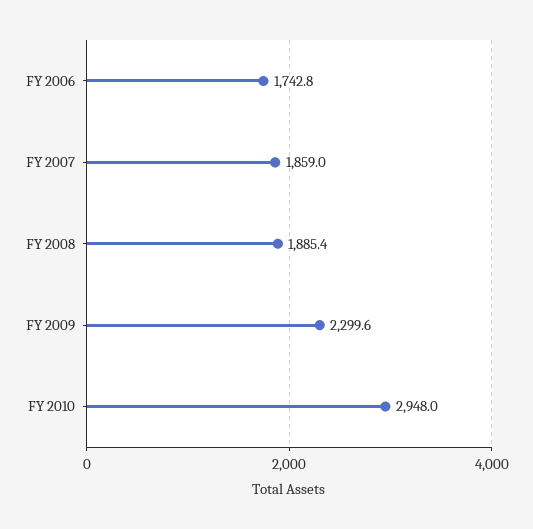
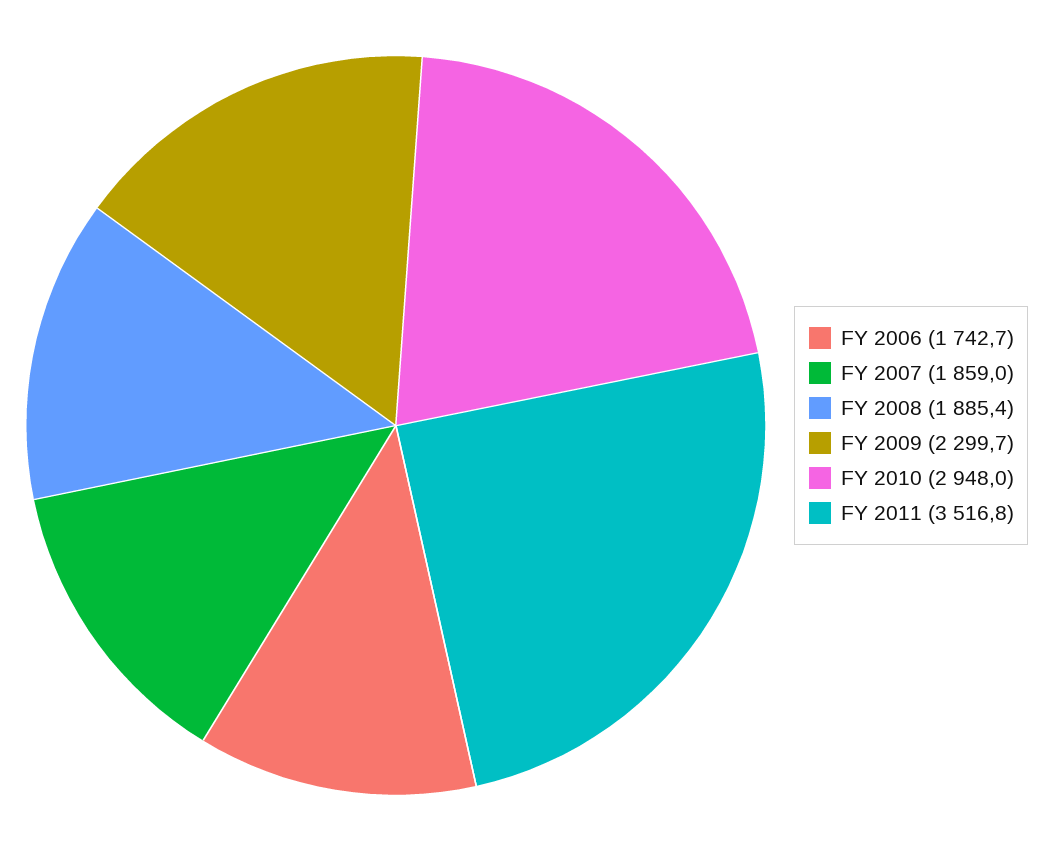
FY 2006: 1742.8 -> 1742.7
FY 2009: 2299.6 -> 2299.7
FY 2011: none -> 3516.8

